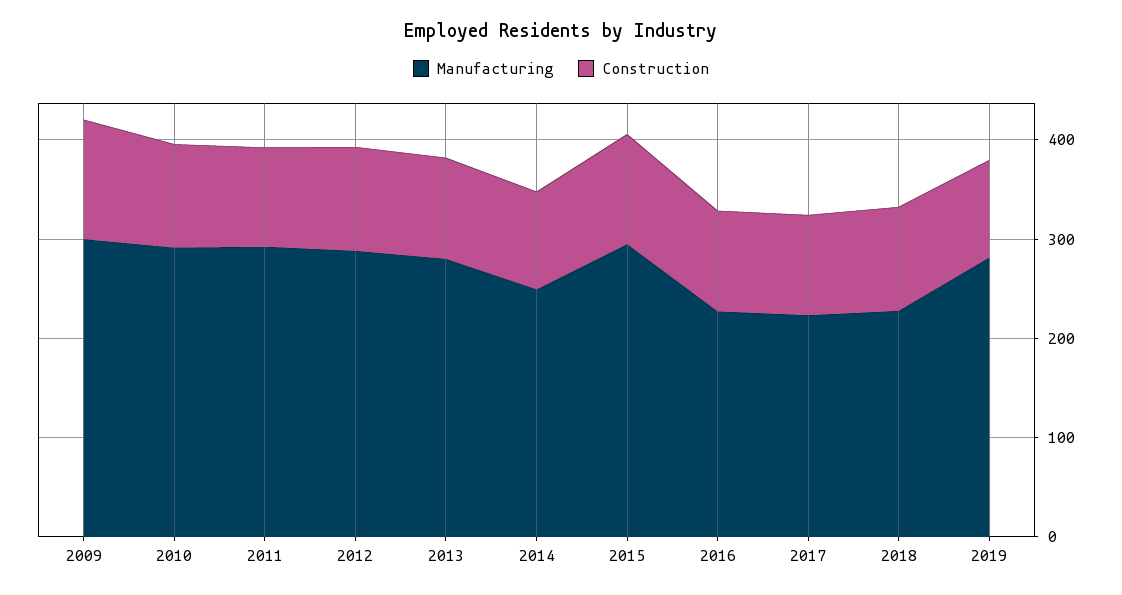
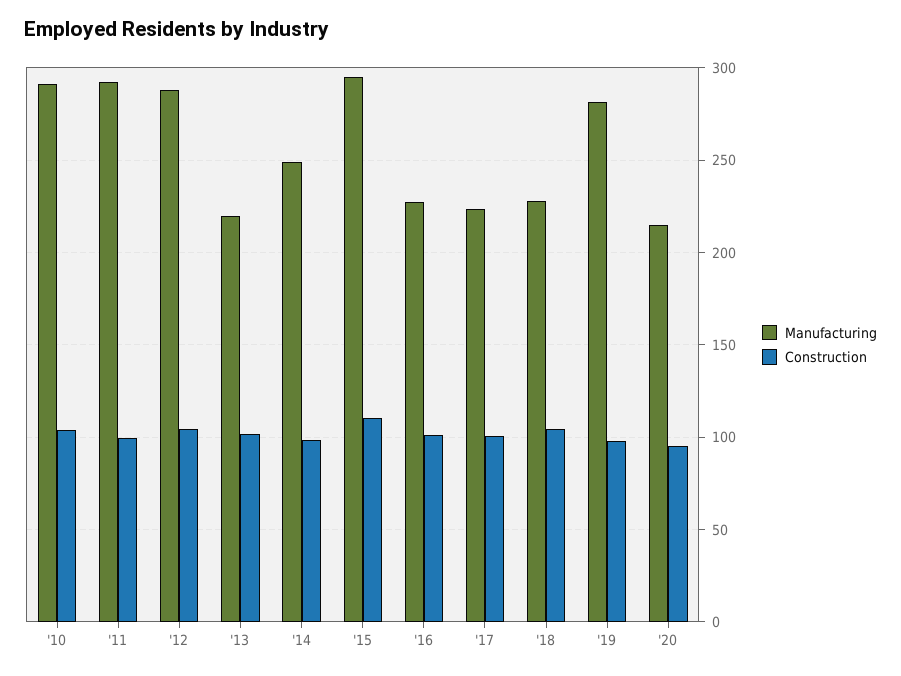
Manufacturing, 2009: 300 -> none
Construction, 2009: 120 -> none
Manufacturing, 2013: 280 -> 220
Manufacturing, '20: none -> 215
Construction, '20: none -> 95

